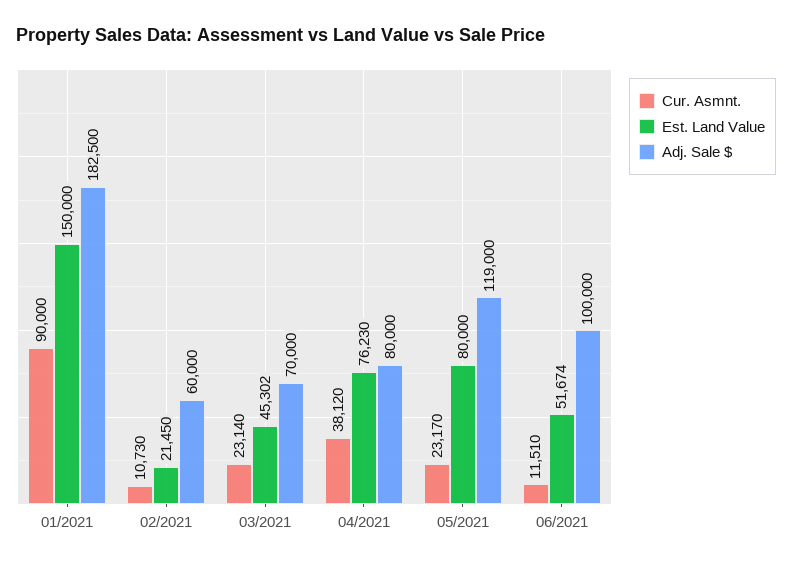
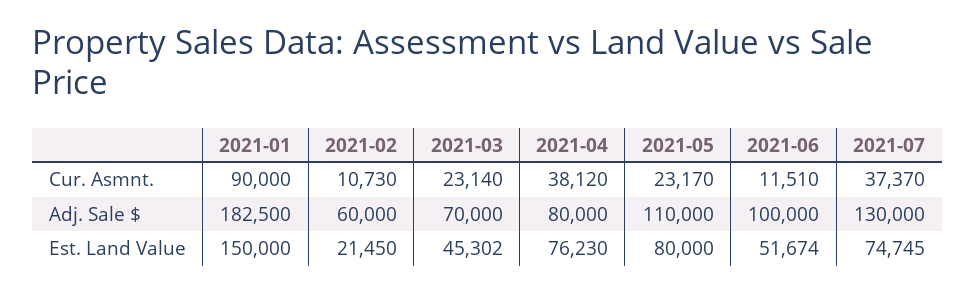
Adj. Sale $, 05/2021: 119000 -> 110000
Cur. Asmnt., 2021-07: none -> 37370
Adj. Sale $, 2021-07: none -> 130000
Est. Land Value, 2021-07: none -> 74745

